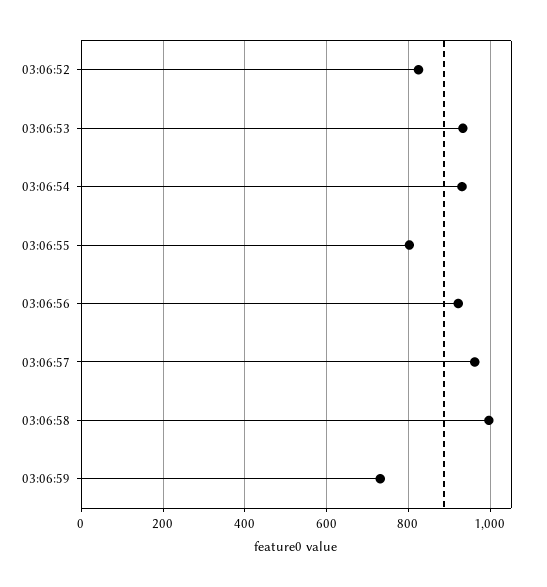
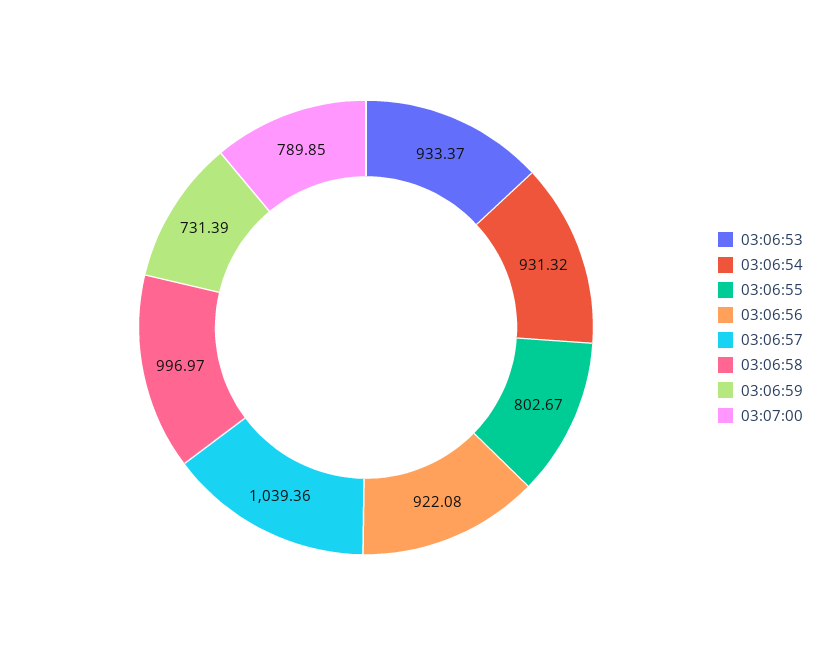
03:06:52: 820 -> none
03:06:57: 960 -> 1039.36
03:07:00: none -> 789.85

